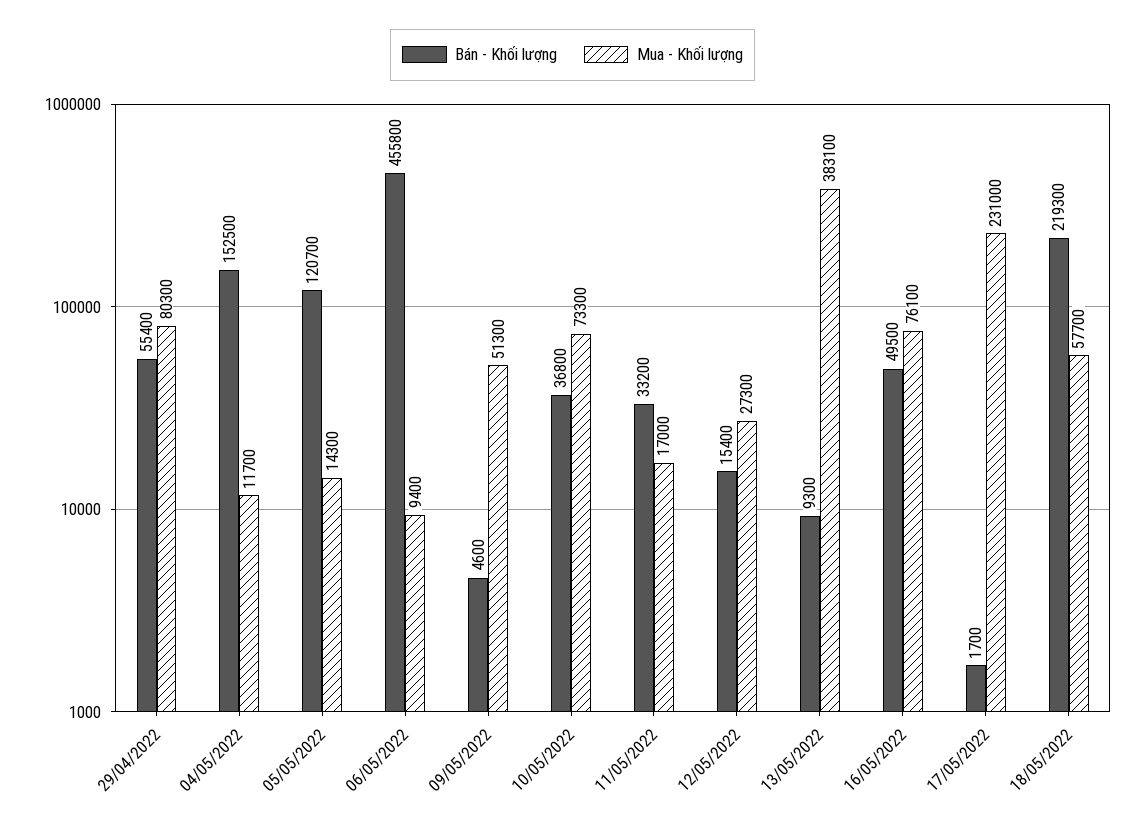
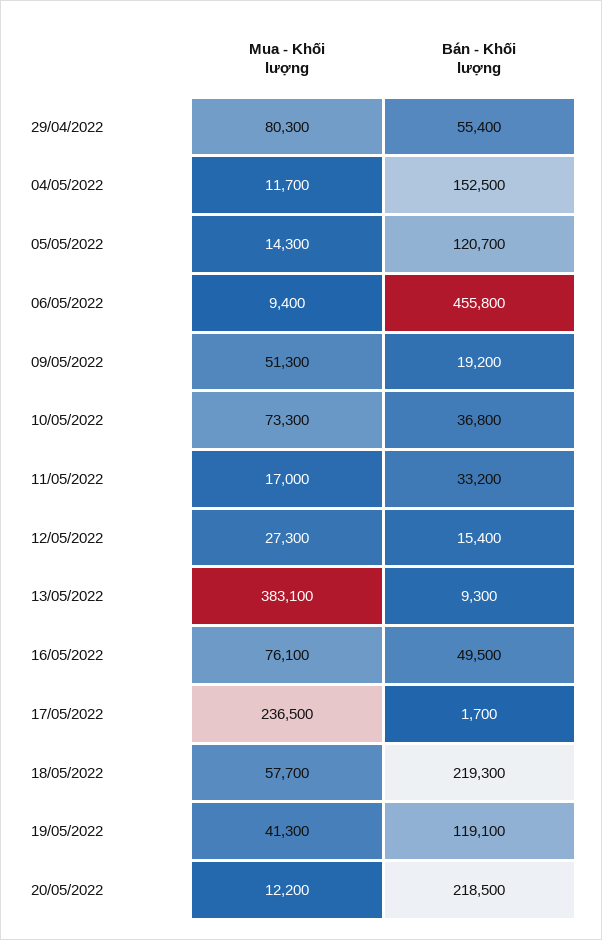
Bán - Khối lượng, 09/05/2022: 4600 -> 19200
Mua - Khối lượng, 17/05/2022: 231000 -> 236500
Mua - Khối lượng, 19/05/2022: none -> 41300
Bán - Khối lượng, 19/05/2022: none -> 119100
Mua - Khối lượng, 20/05/2022: none -> 12200
Bán - Khối lượng, 20/05/2022: none -> 218500

